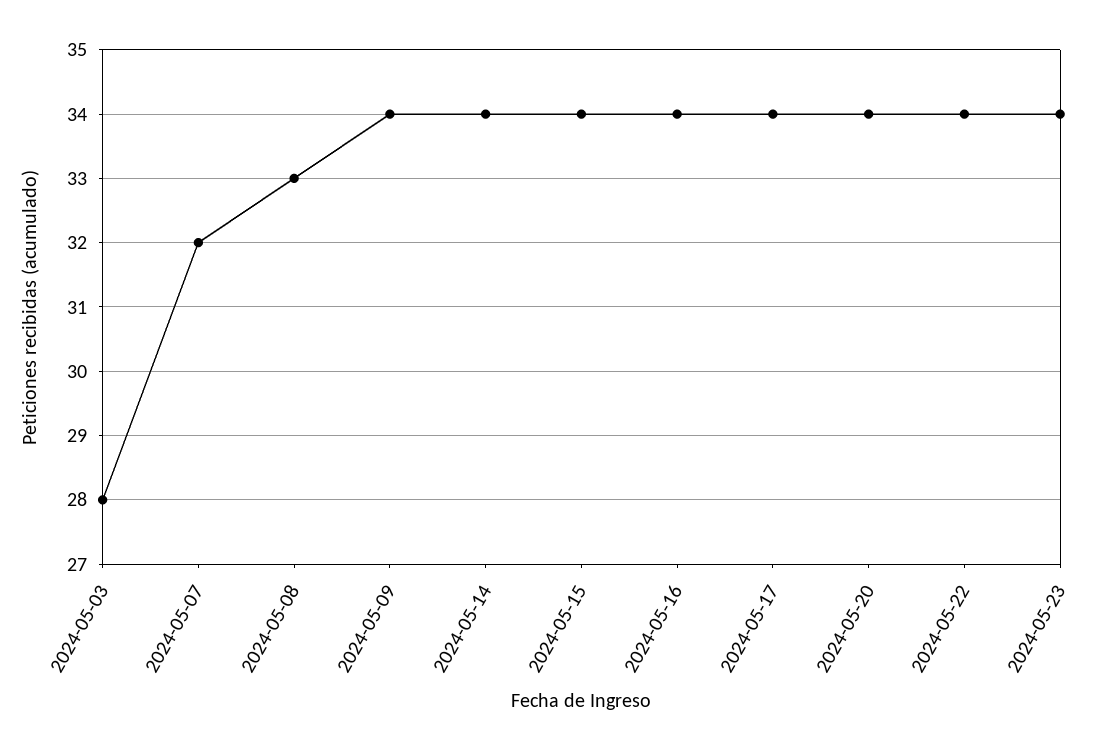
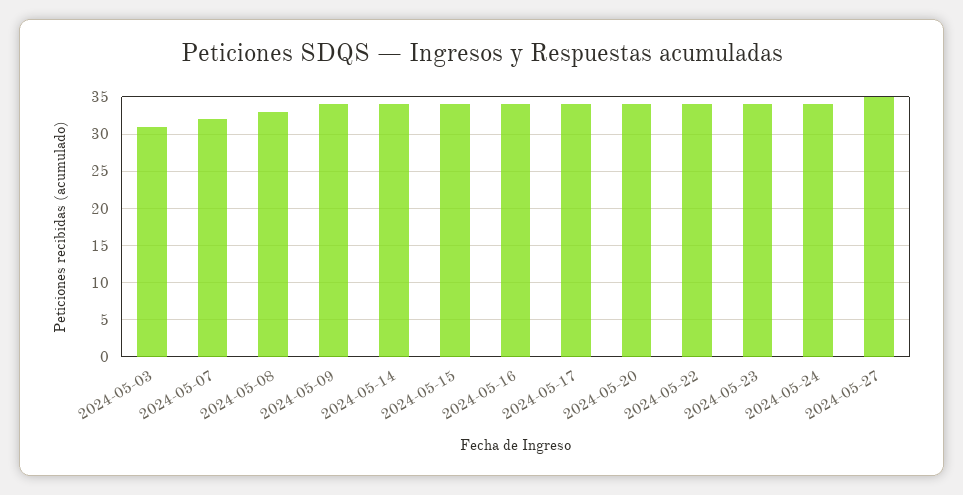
2024-05-03: 28 -> 31
2024-05-24: none -> 34
2024-05-27: none -> 35

